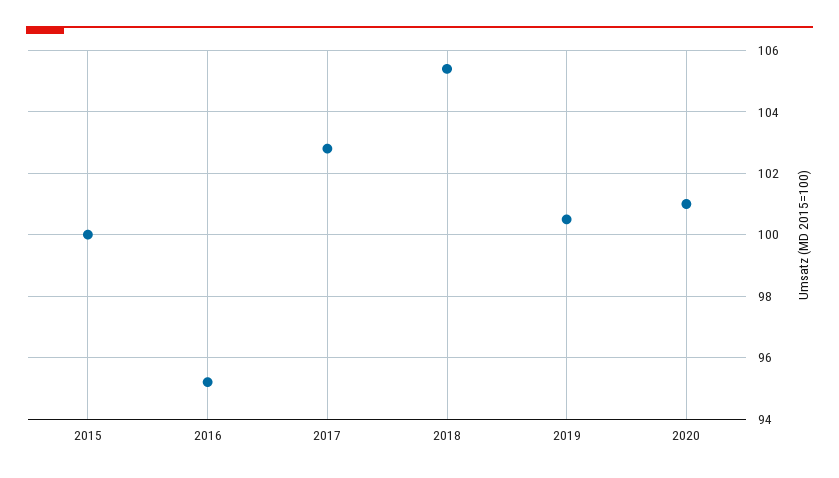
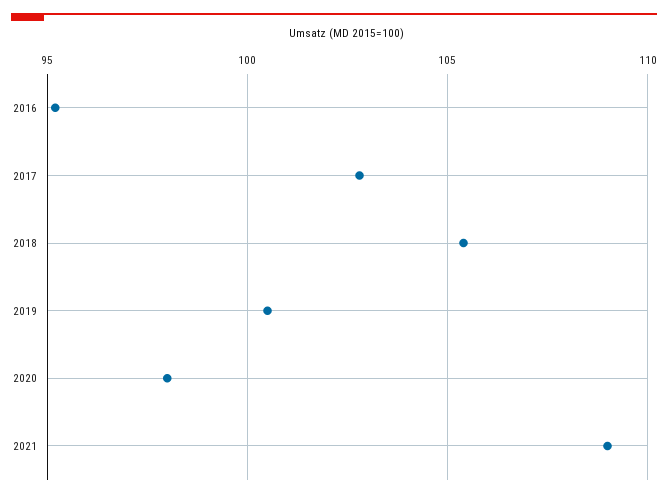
2015: 100 -> none
2020: 101 -> 98
2021: none -> 109

